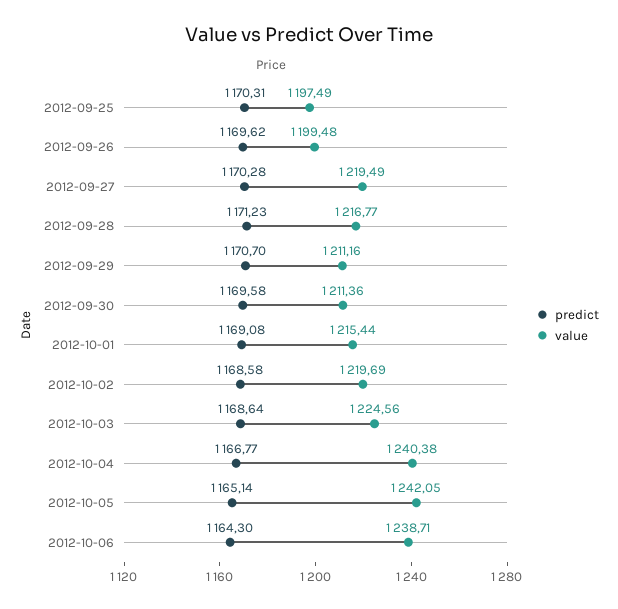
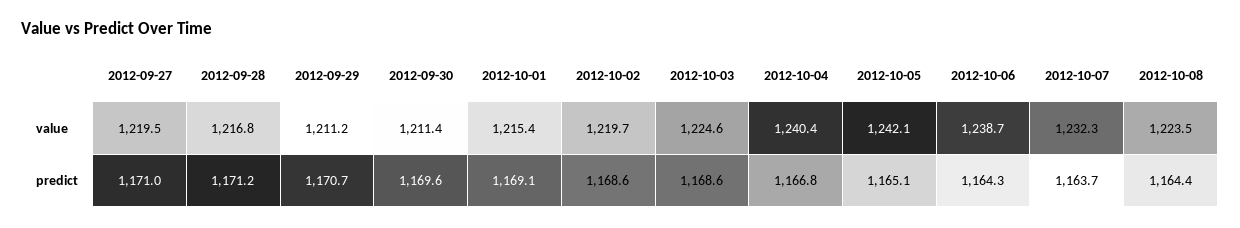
predict, 2012-09-25: 1170.31 -> none
value, 2012-09-25: 1197.49 -> none
predict, 2012-09-26: 1169.62 -> none
value, 2012-09-26: 1199.48 -> none
predict, 2012-09-27: 1170.28 -> 1171
value, 2012-10-07: none -> 1232.3
value, 2012-10-08: none -> 1223.5
predict, 2012-10-07: none -> 1163.7
predict, 2012-10-08: none -> 1164.4

